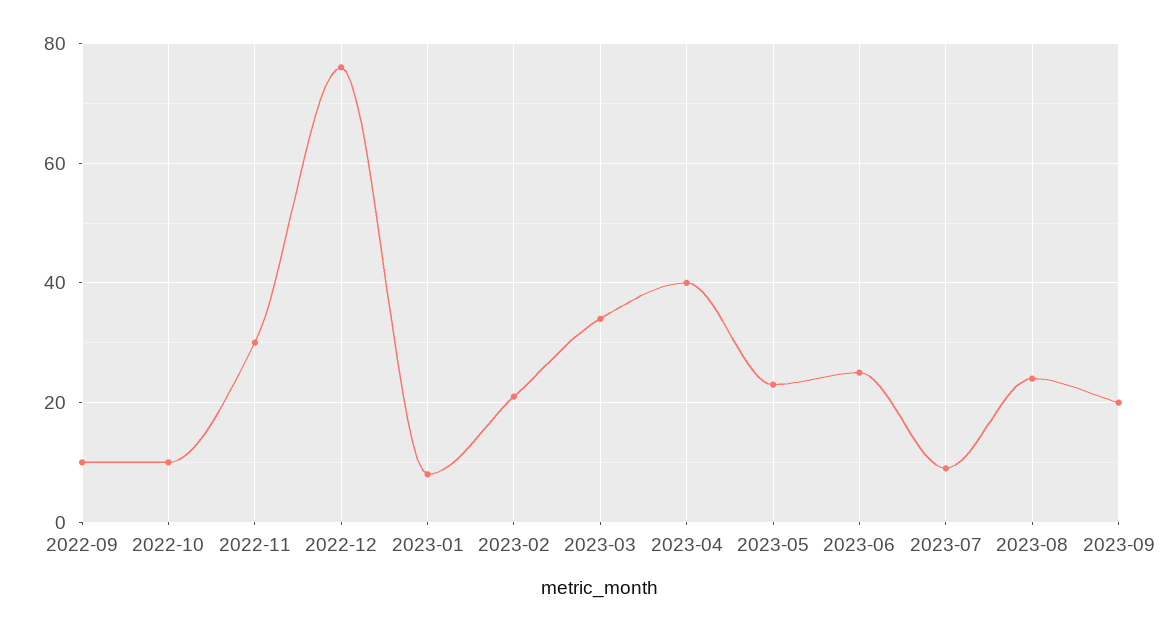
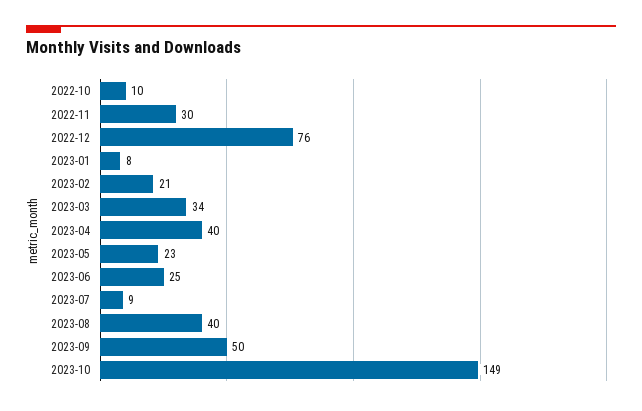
2022-09: 10 -> none
2023-08: 25 -> 40
2023-09: 20 -> 50
2023-10: none -> 149

